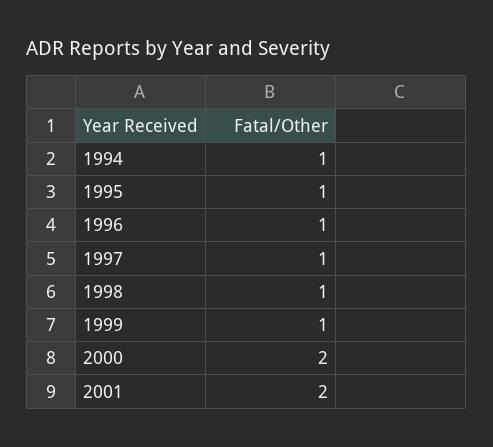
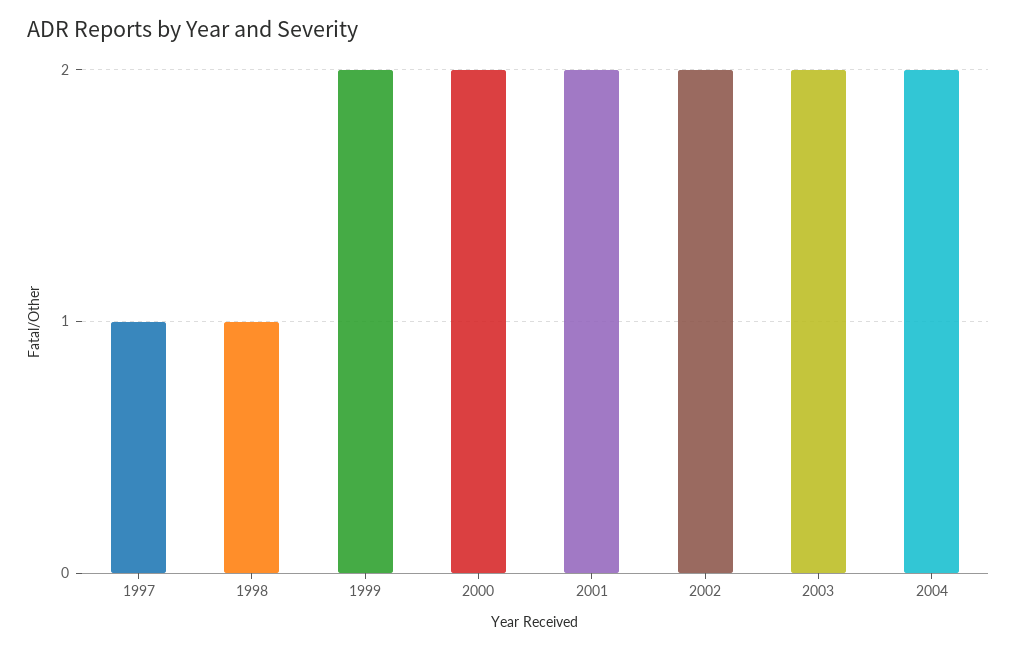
1994: 1 -> none
1995: 1 -> none
1996: 1 -> none
1999: 1 -> 2
2002: none -> 2
2003: none -> 2
2004: none -> 2

